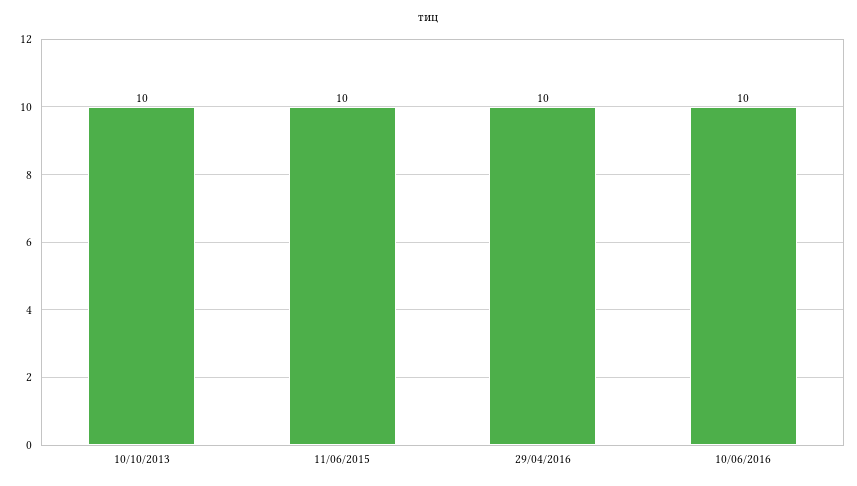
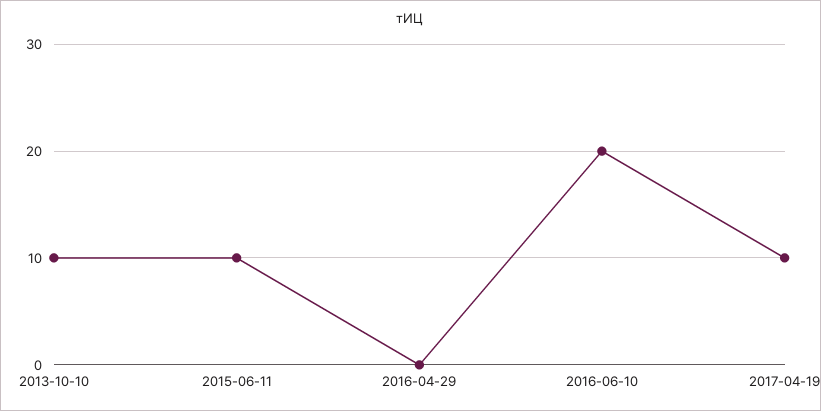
29/04/2016: 10 -> 0
10/06/2016: 10 -> 20
2017-04-19: none -> 10

